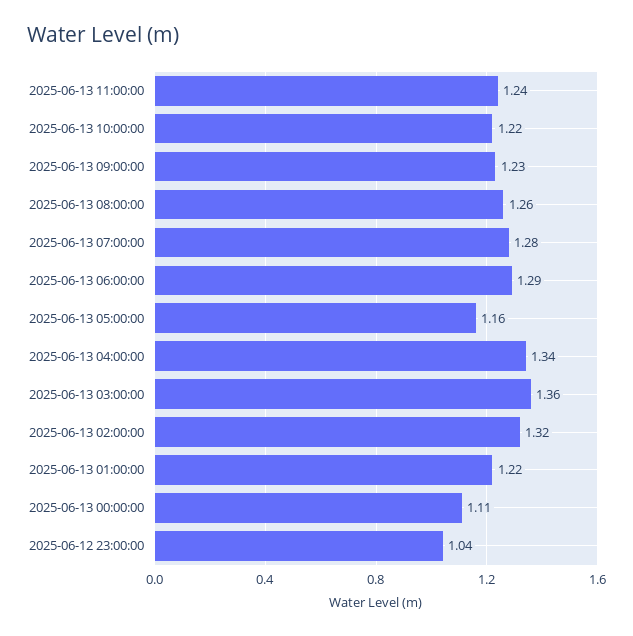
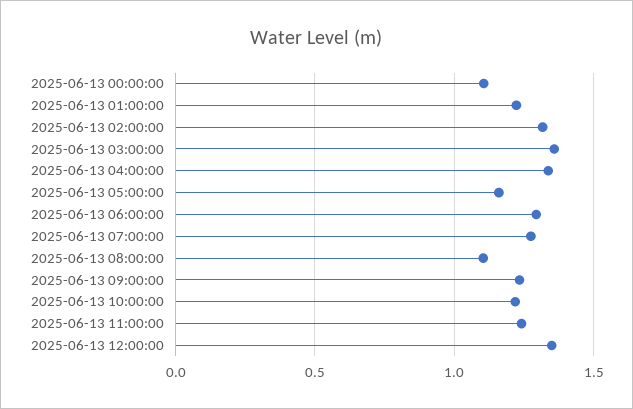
2025-06-13 08:00:00: 1.26 -> 1.1
2025-06-12 23:00:00: 1.04 -> none
2025-06-13 12:00:00: none -> 1.35

